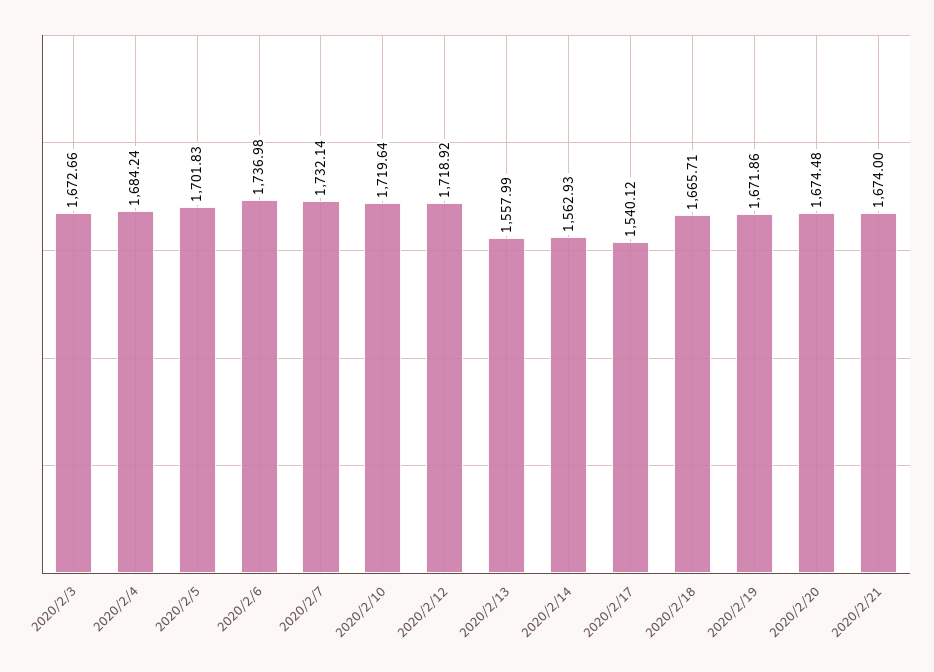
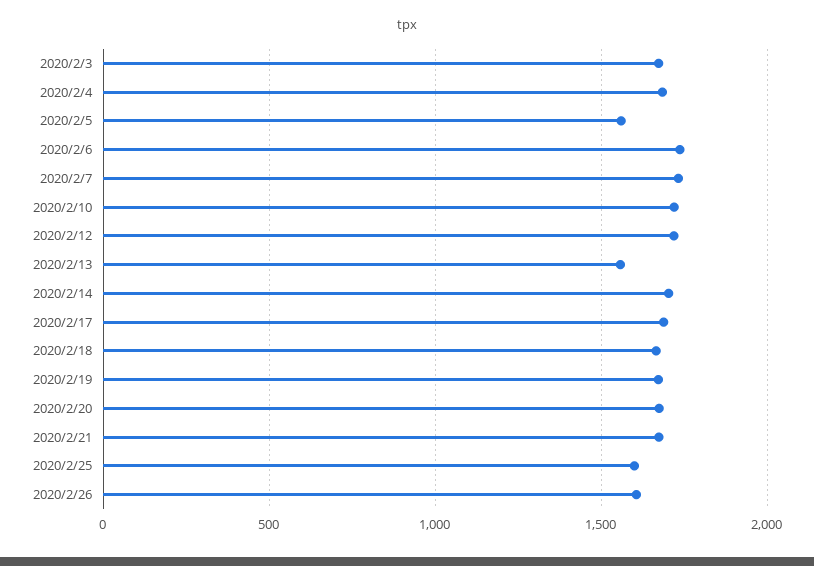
2020/2/5: 1701.83 -> 1550
2020/2/14: 1562.93 -> 1700
2020/2/17: 1540.12 -> 1700
2020/2/25: none -> 1600
2020/2/26: none -> 1600

